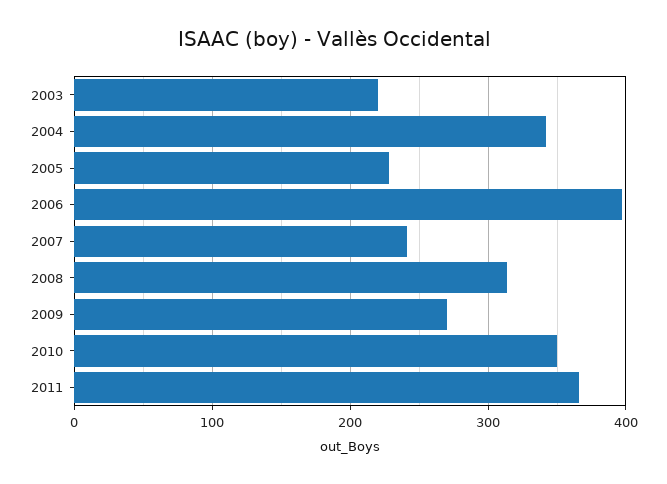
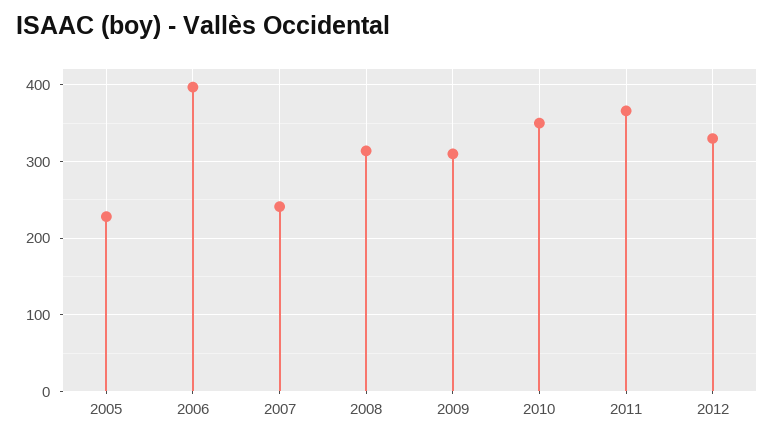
2003: 220 -> none
2004: 340 -> none
2009: 270 -> 310
2012: none -> 330

